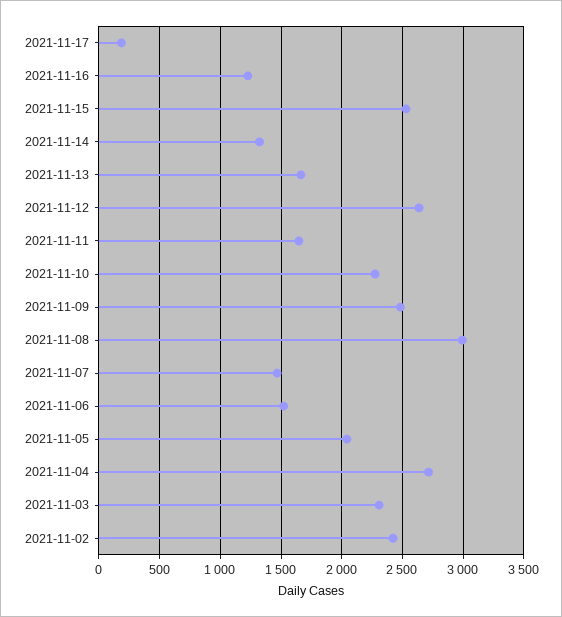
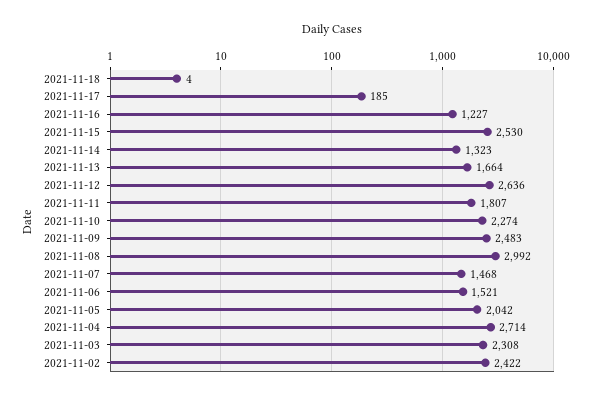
2021-11-11: 1650 -> 1807
2021-11-18: none -> 4

